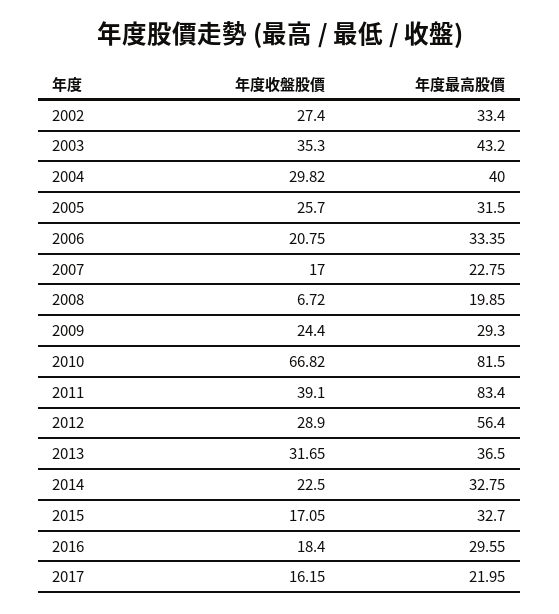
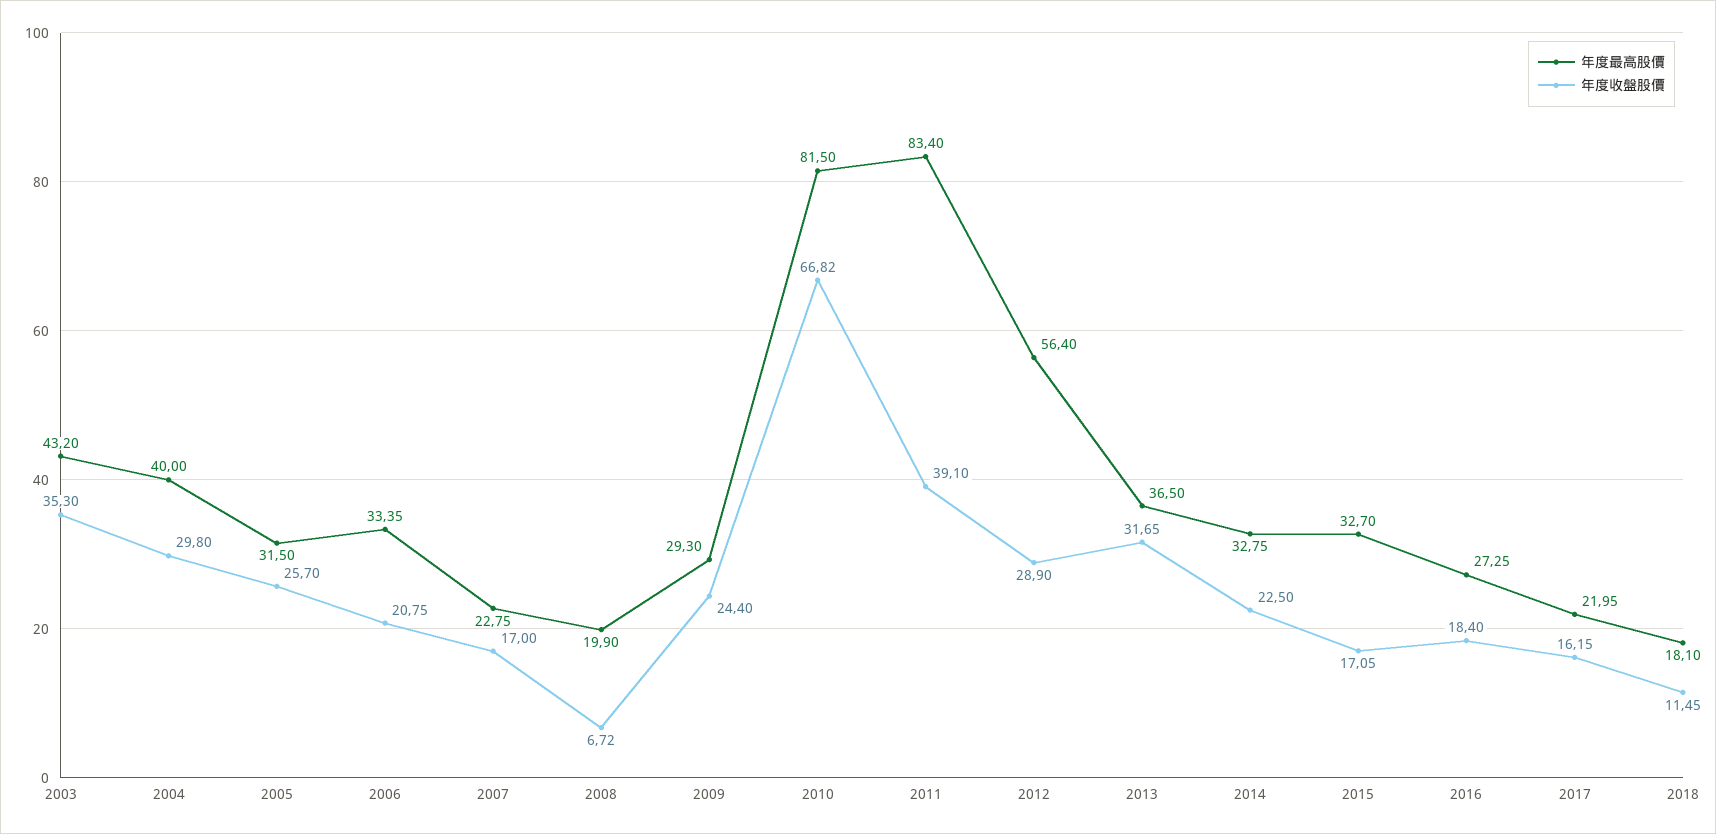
年度收盤股價, 2002: 27.4 -> none
年度最高股價, 2002: 33.4 -> none
年度收盤股價, 2004: 29.82 -> 29.8
年度最高股價, 2008: 19.85 -> 19.9
年度最高股價, 2016: 29.55 -> 27.25
年度最高股價, 2018: none -> 18.1
年度收盤股價, 2018: none -> 11.45

